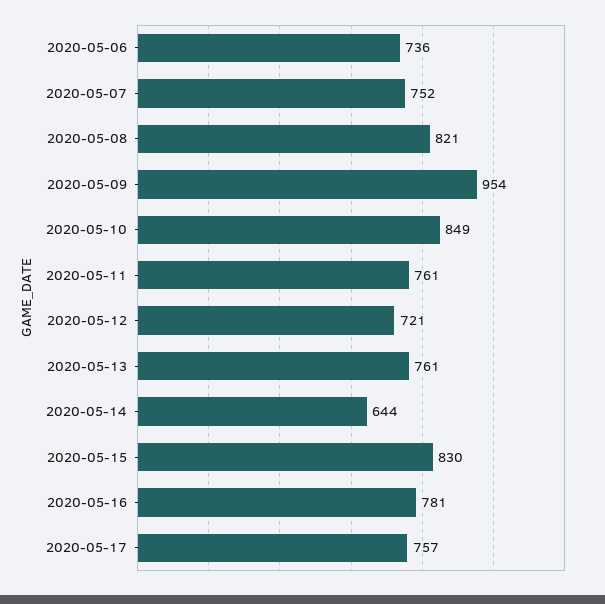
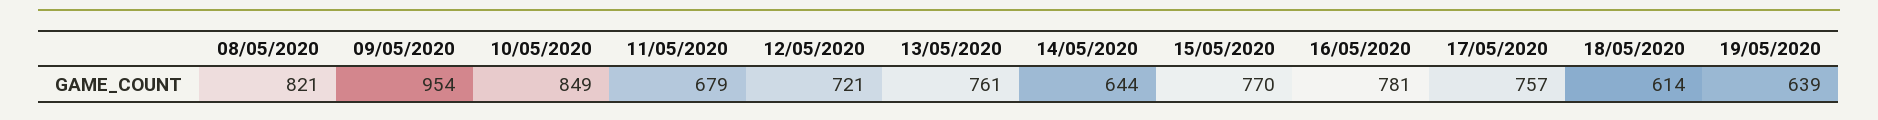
2020-05-06: 736 -> none
2020-05-07: 752 -> none
2020-05-11: 761 -> 679
2020-05-15: 830 -> 770
18/05/2020: none -> 614
19/05/2020: none -> 639

